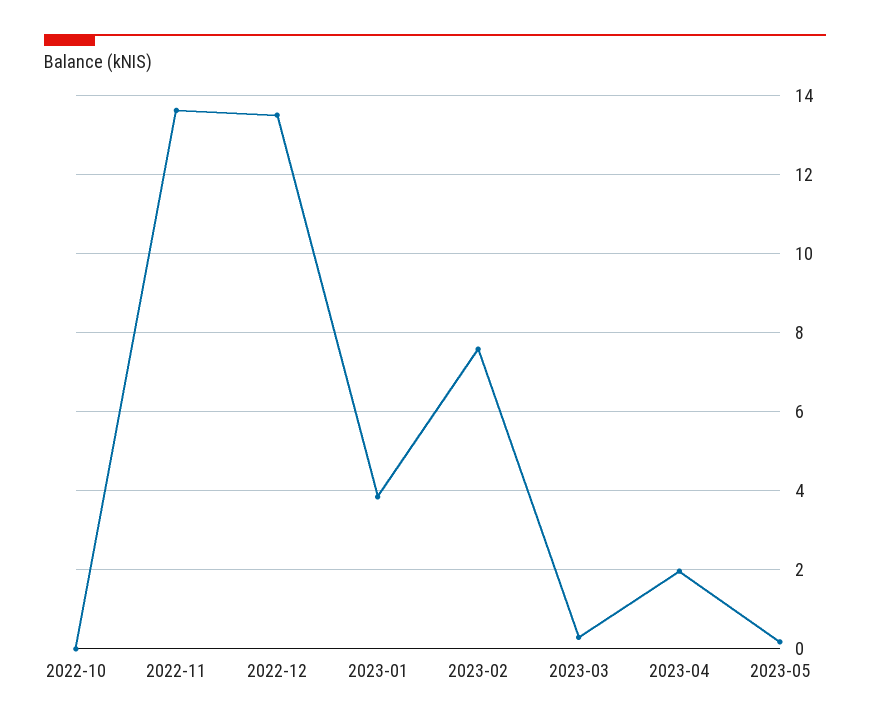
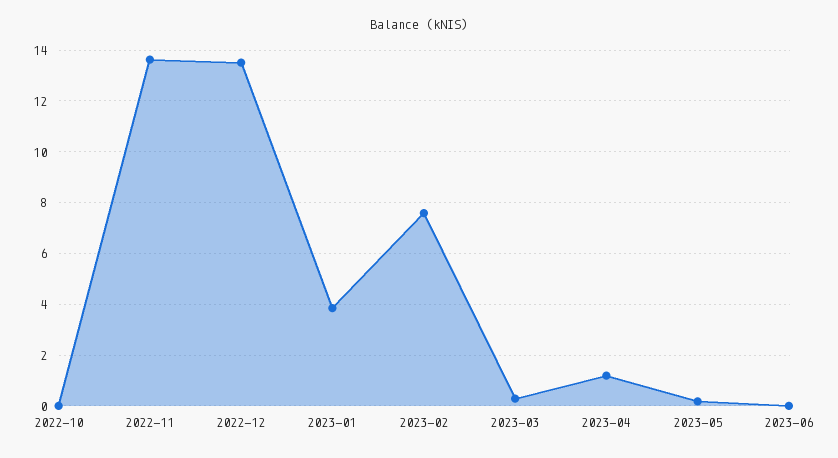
2023-04: 2 -> 1.25
2023-06: none -> 0

